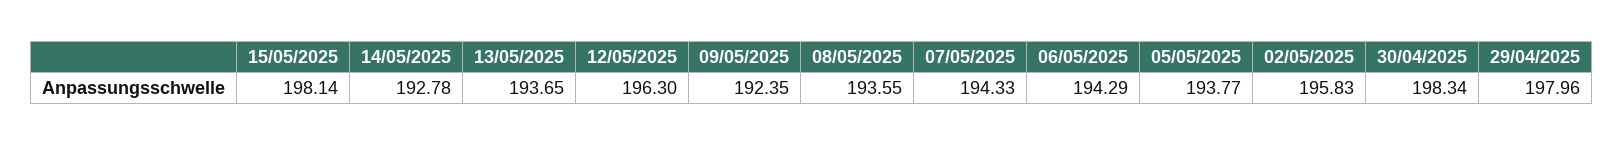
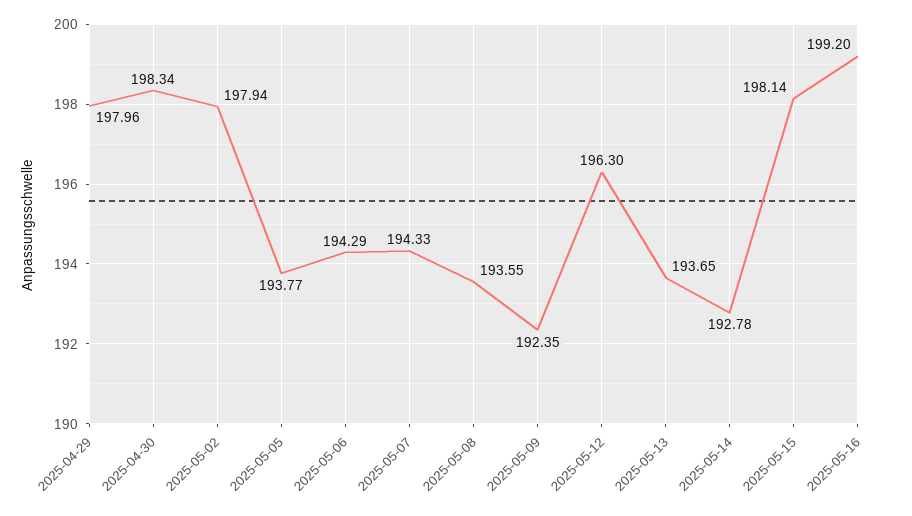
02/05/2025: 195.83 -> 197.94
2025-05-16: none -> 199.2

